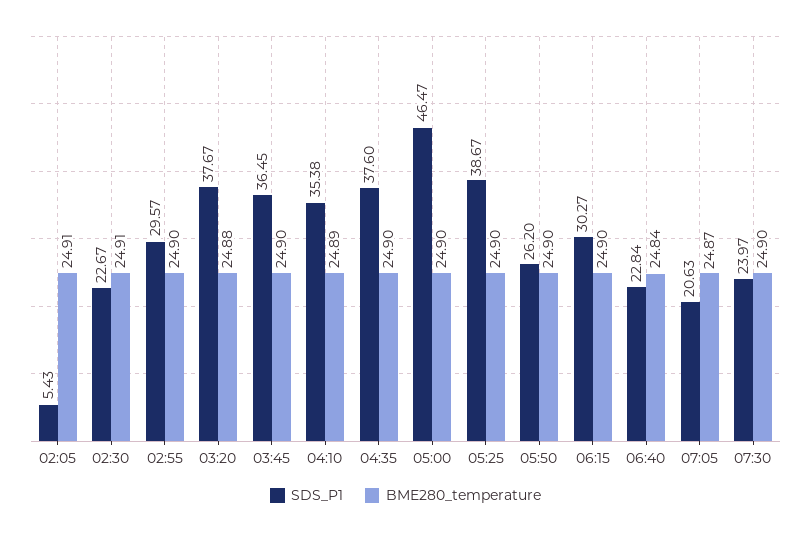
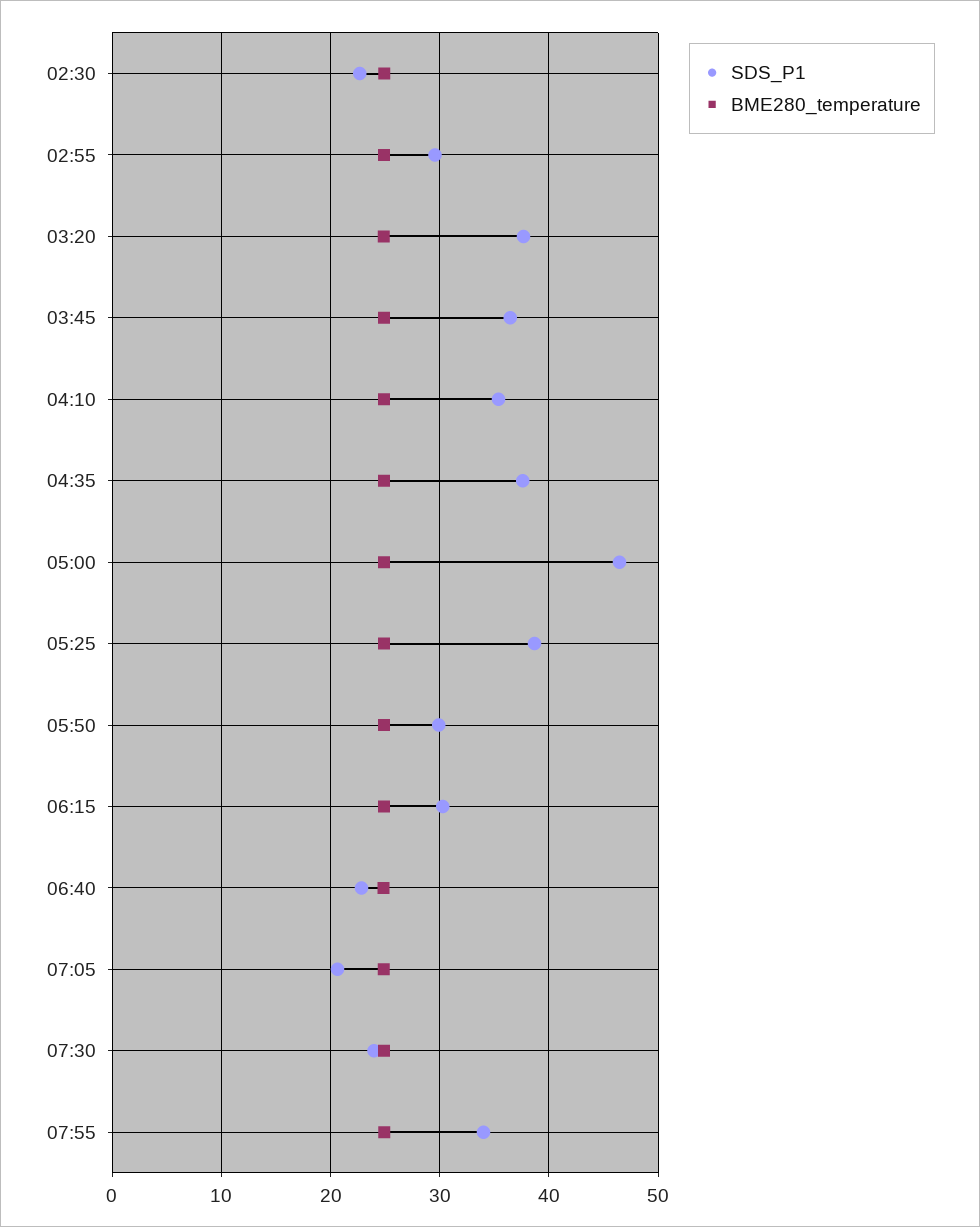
SDS_P1, 02:05: 5.43 -> none
BME280_temperature, 02:05: 24.91 -> none
SDS_P1, 05:50: 26.2 -> 30
SDS_P1, 07:55: none -> 34
BME280_temperature, 07:55: none -> 25

